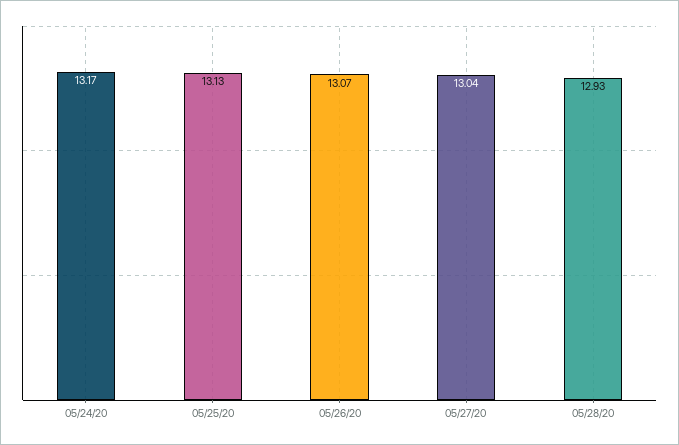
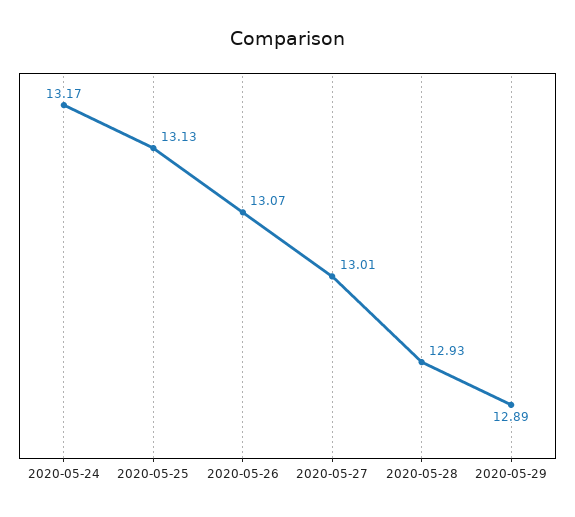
05/27/20: 13.04 -> 13.01
2020-05-29: none -> 12.89

